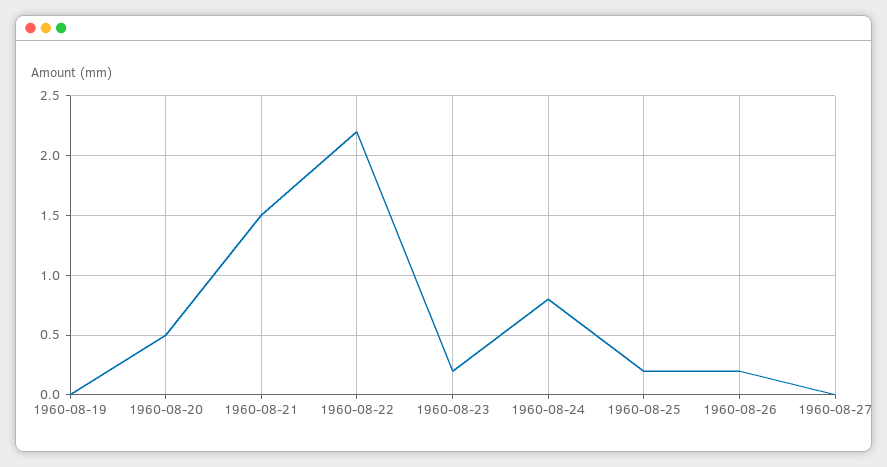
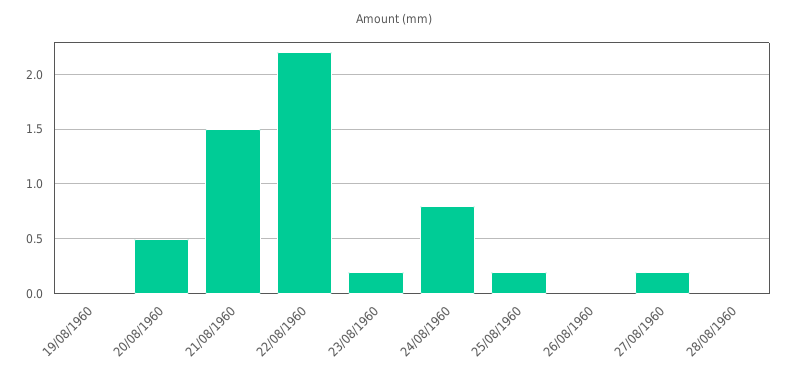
1960-08-26: 0.2 -> 0
1960-08-27: 0 -> 0.2
28/08/1960: none -> 0

